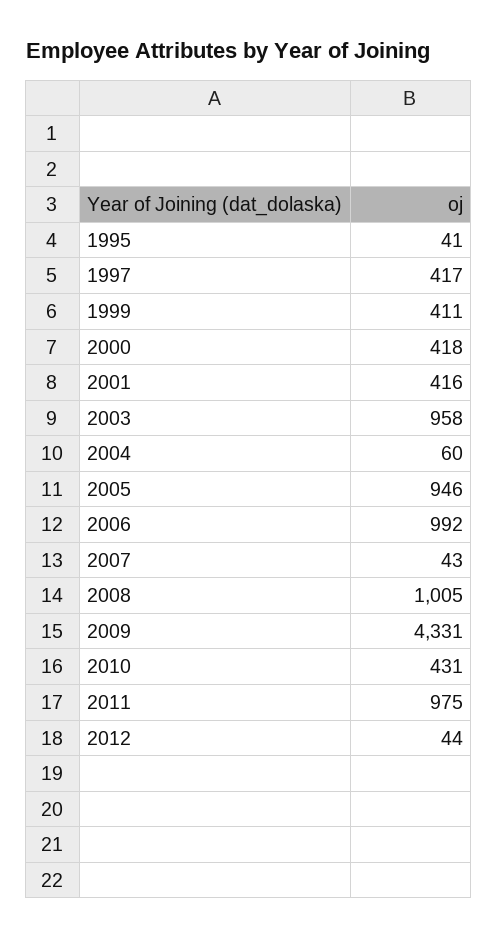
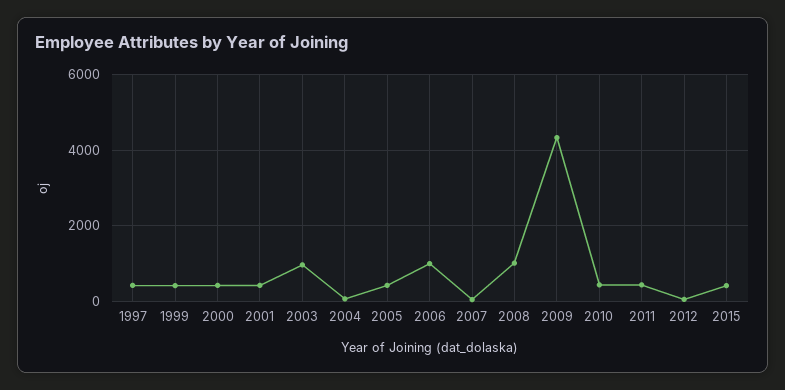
1995: 41 -> none
2005: 946 -> 400
2011: 975 -> 400
2015: none -> 400

